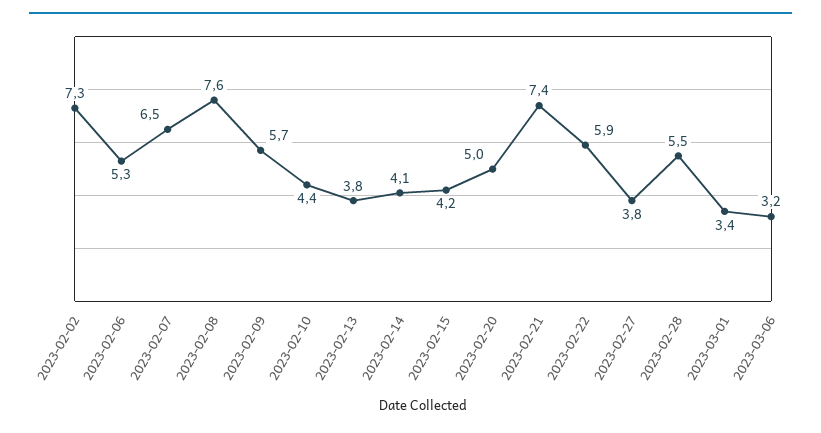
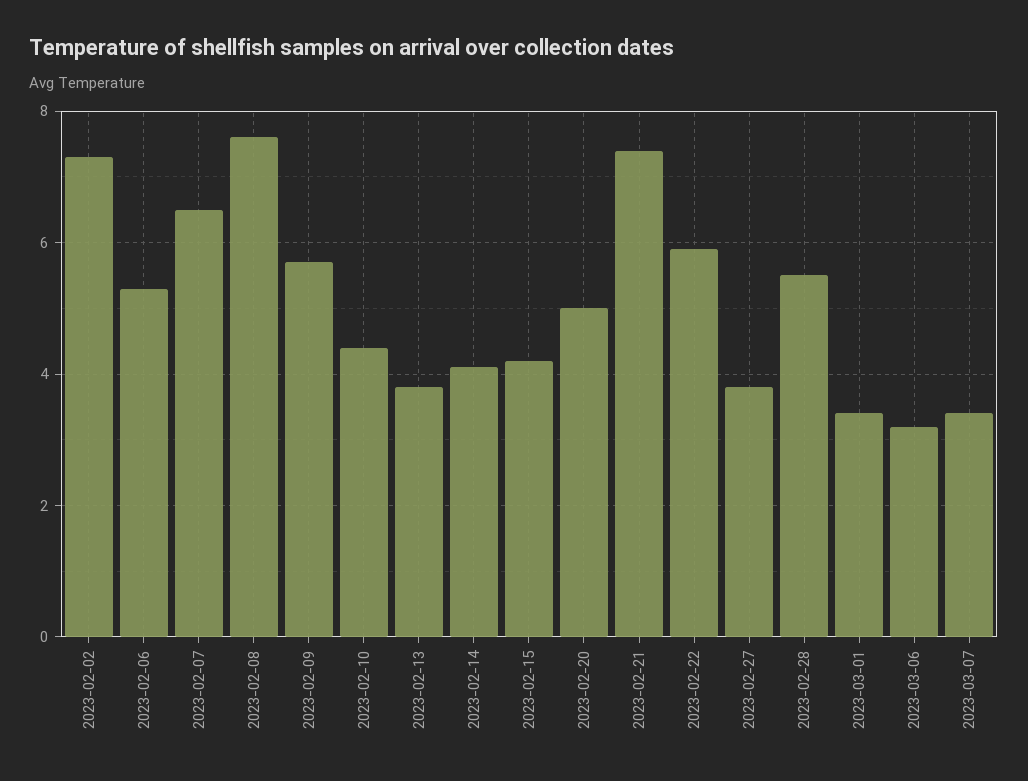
2023-03-07: none -> 3.5

